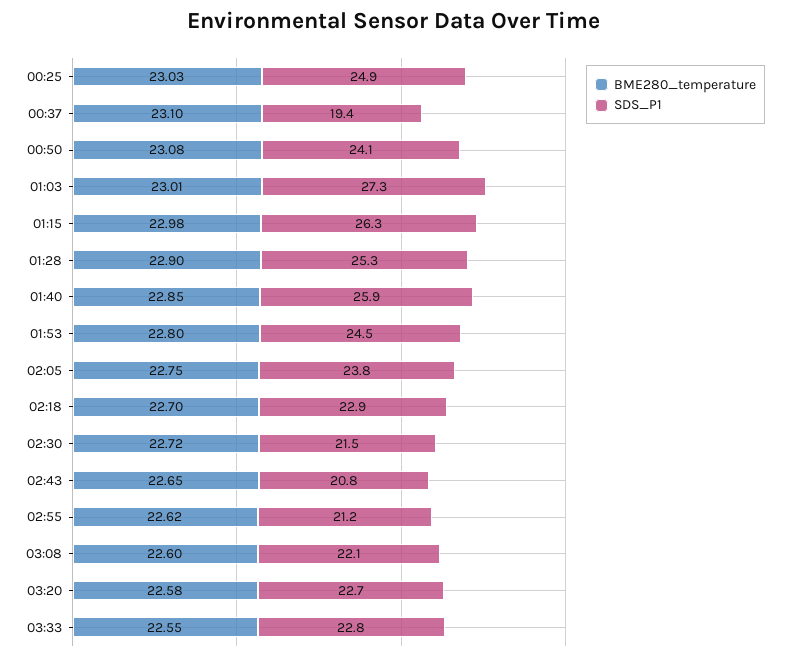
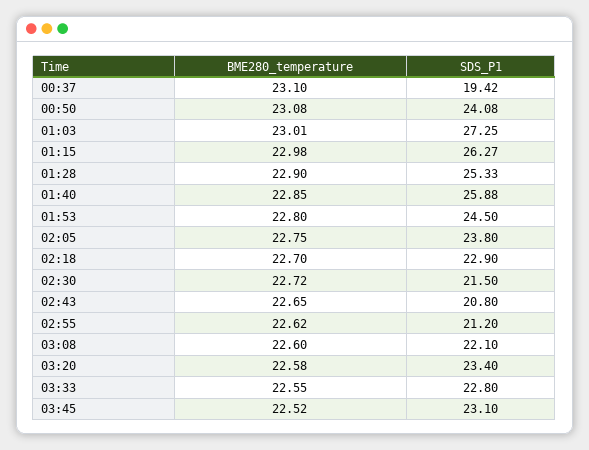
BME280_temperature, 00:25: 23.03 -> none
SDS_P1, 00:25: 24.9 -> none
SDS_P1, 03:20: 22.7 -> 23.4
BME280_temperature, 03:45: none -> 22.52
SDS_P1, 03:45: none -> 23.1

